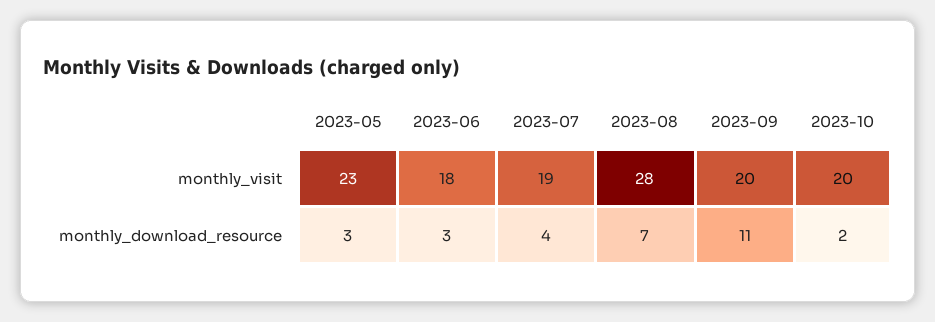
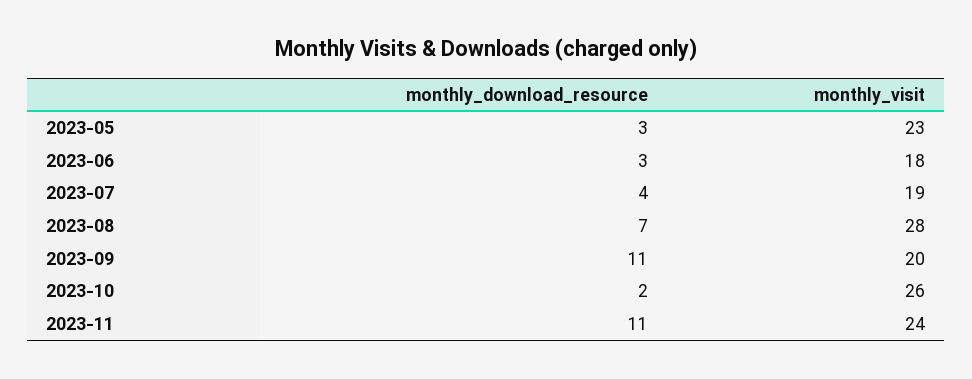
2023-10, monthly_visit: 20 -> 26
2023-11, monthly_download_resource: none -> 11
2023-11, monthly_visit: none -> 24

